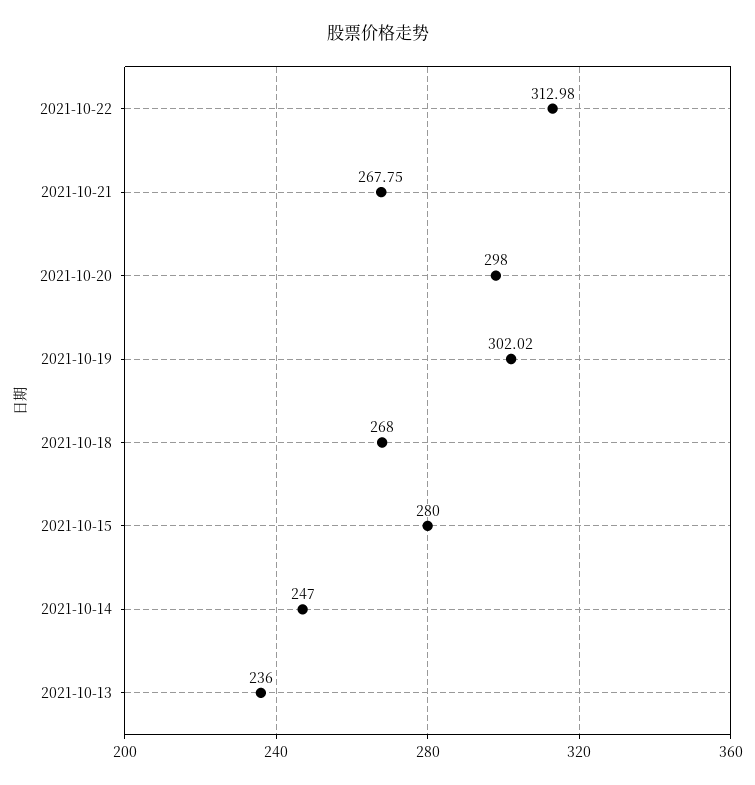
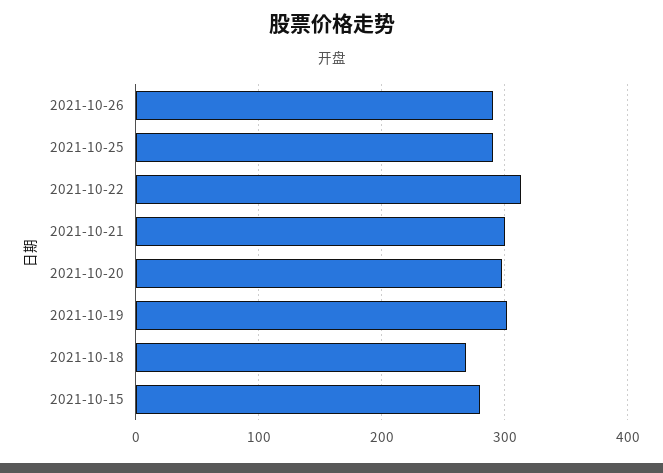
2021-10-21: 267.75 -> 300
2021-10-14: 247 -> none
2021-10-13: 236 -> none
2021-10-26: none -> 290
2021-10-25: none -> 290

